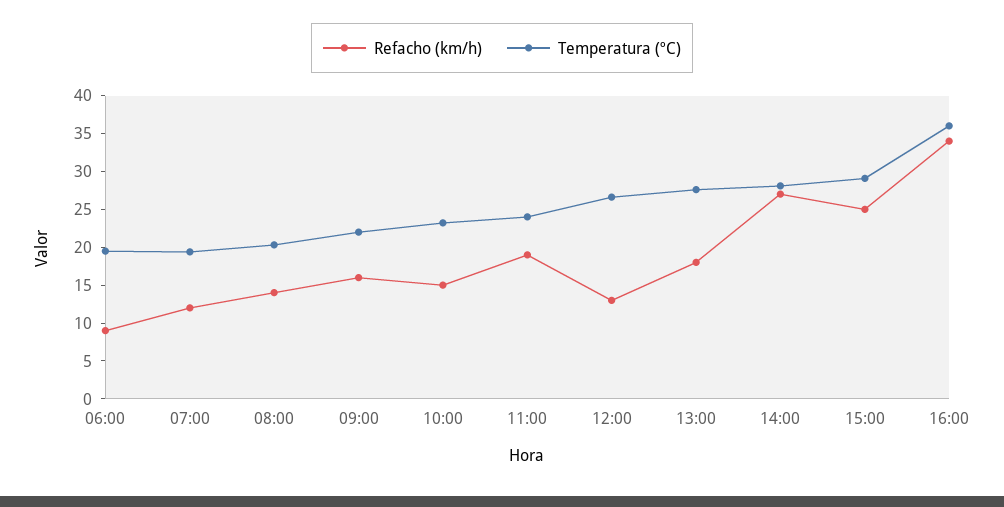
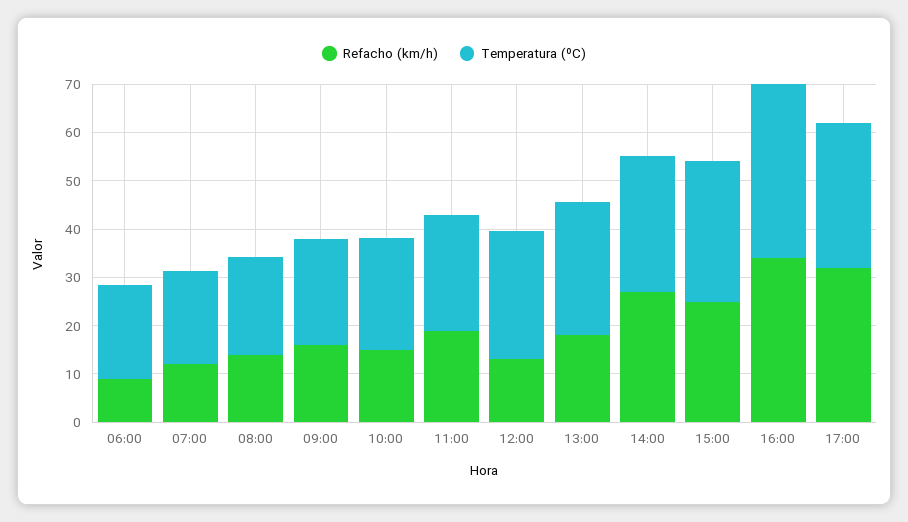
Refacho (km/h), 17:00: none -> 32
Temperatura (ºC), 17:00: none -> 30

